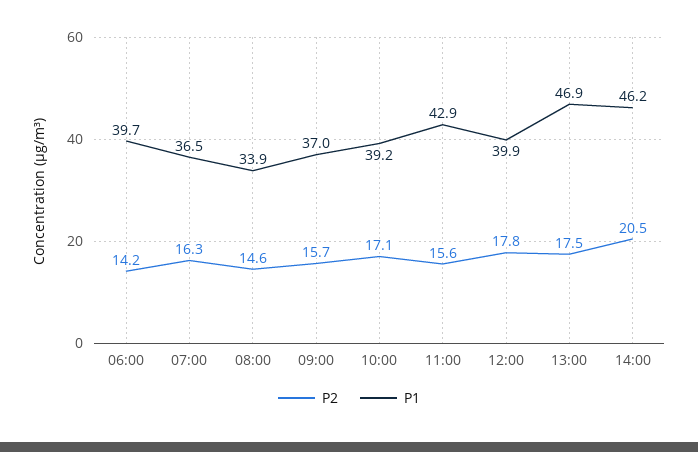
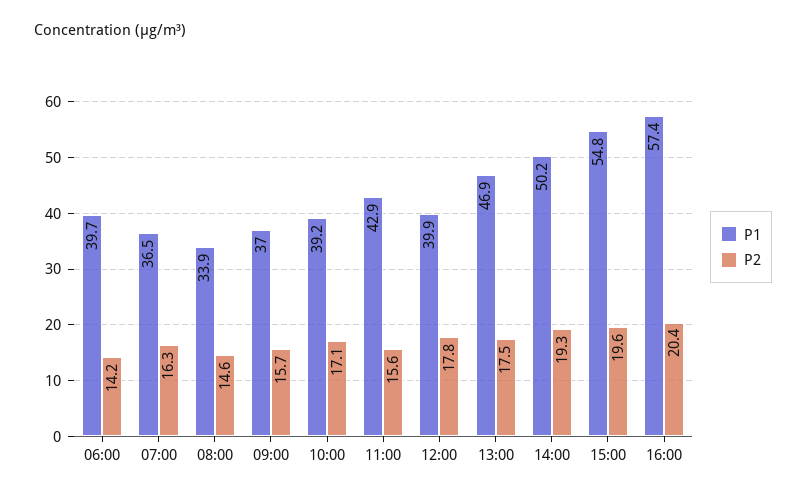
P2, 14:00: 20.5 -> 19.3
P1, 14:00: 46.2 -> 50.2
P1, 15:00: none -> 54.8
P2, 15:00: none -> 19.6
P1, 16:00: none -> 57.4
P2, 16:00: none -> 20.4

